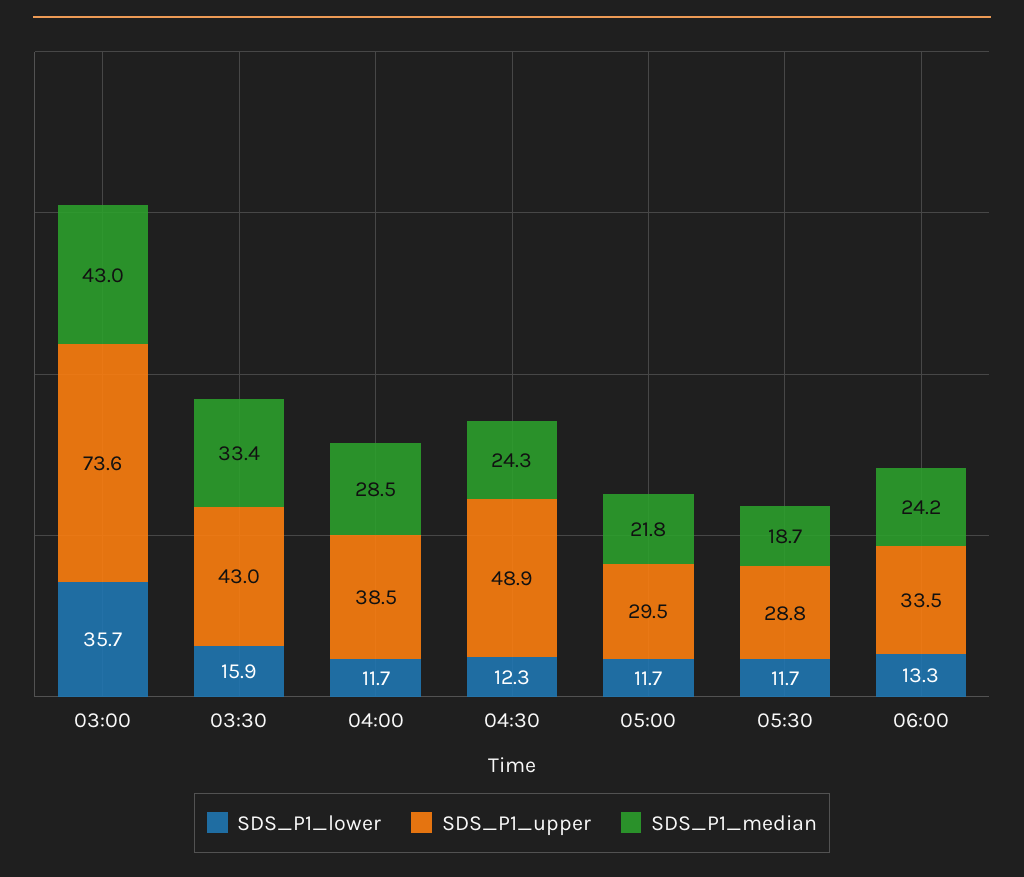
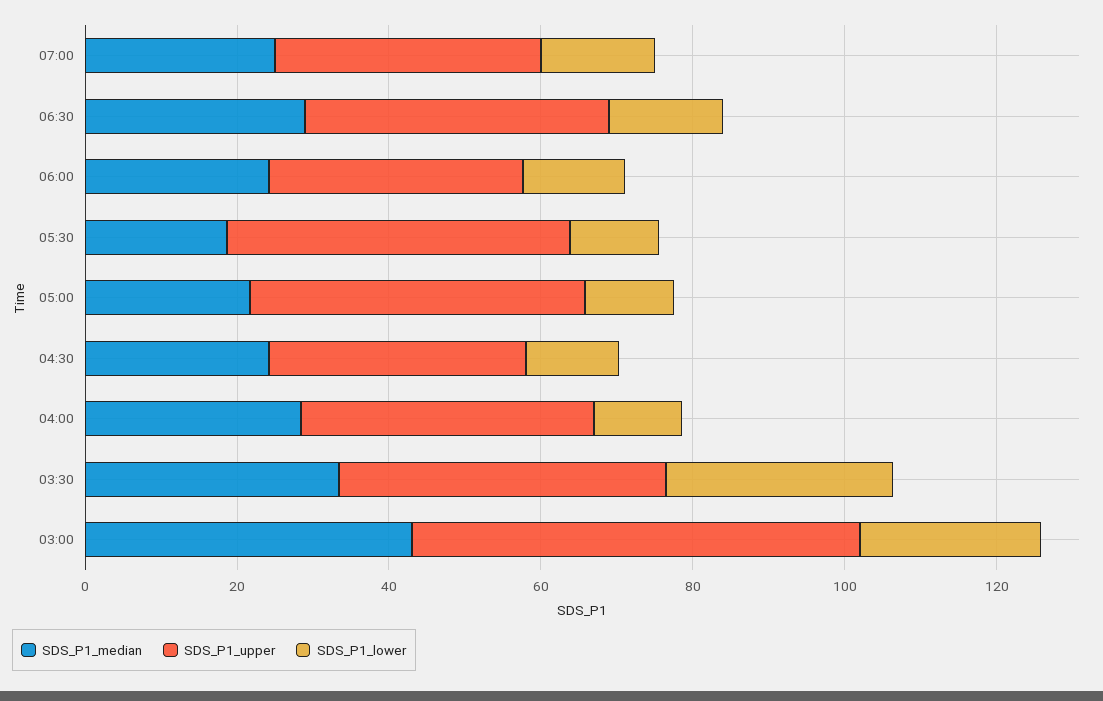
SDS_P1_lower, 03:00: 35.7 -> 25
SDS_P1_upper, 03:00: 73.6 -> 60
SDS_P1_lower, 03:30: 15.9 -> 30
SDS_P1_upper, 04:30: 48.9 -> 35
SDS_P1_upper, 05:00: 29.5 -> 45
SDS_P1_upper, 05:30: 28.8 -> 45
SDS_P1_median, 07:00: none -> 25
SDS_P1_upper, 07:00: none -> 35
SDS_P1_lower, 07:00: none -> 15
SDS_P1_median, 06:30: none -> 30
SDS_P1_upper, 06:30: none -> 40
SDS_P1_lower, 06:30: none -> 15

